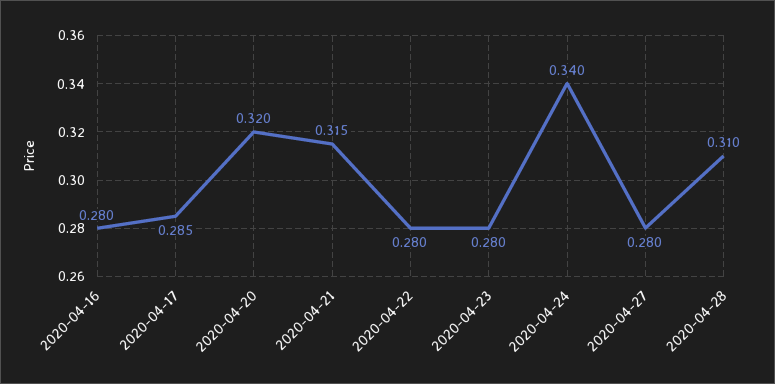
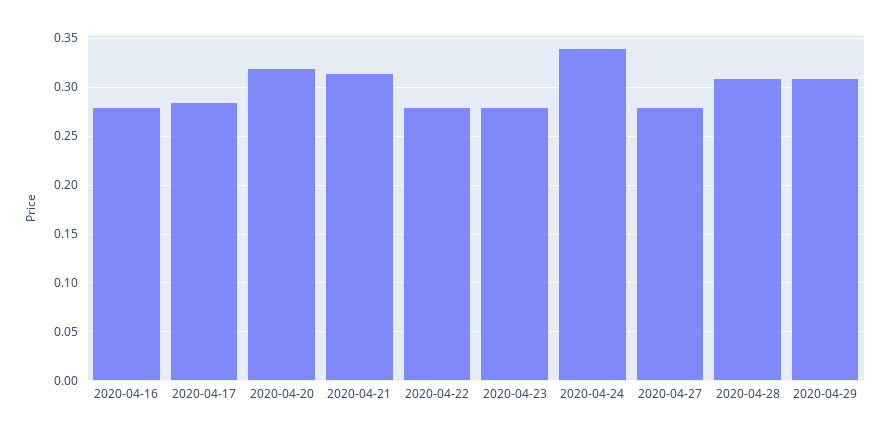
2020-04-29: none -> 0.31

